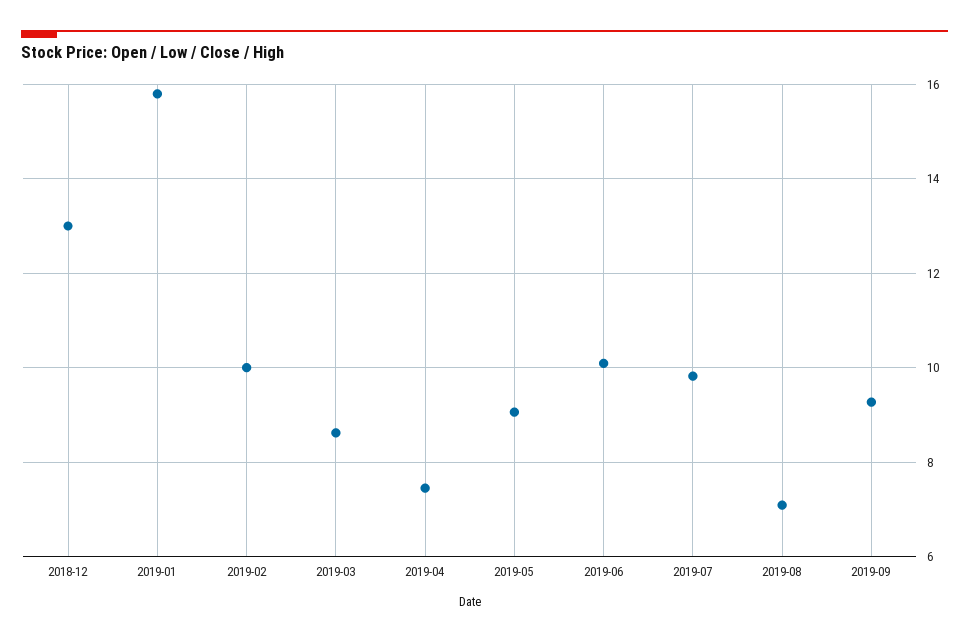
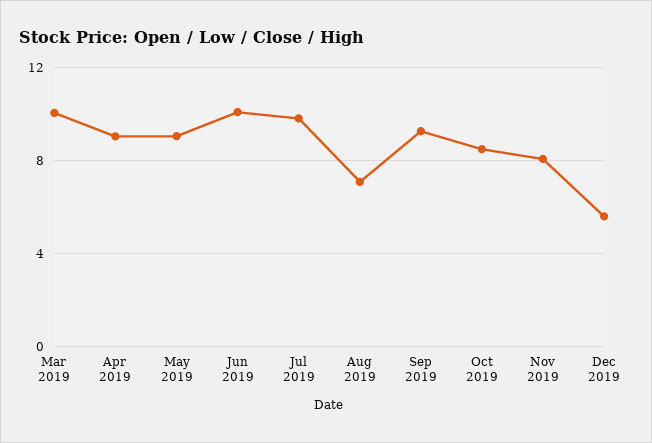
2018-12: 13 -> none
2019-01: 15.8 -> none
2019-02: 10 -> none
2019-03: 8.6 -> 10
2019-04: 7.4 -> 9
Oct 2019: none -> 8.5
Nov 2019: none -> 8
Dec 2019: none -> 5.5

